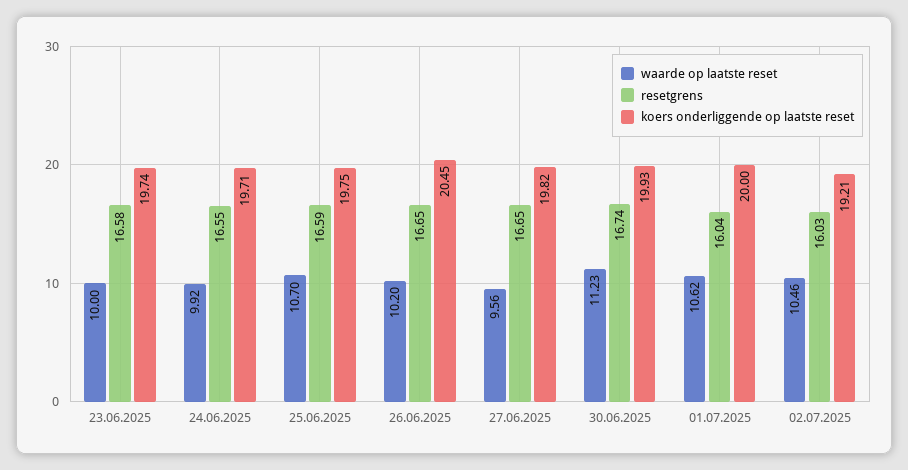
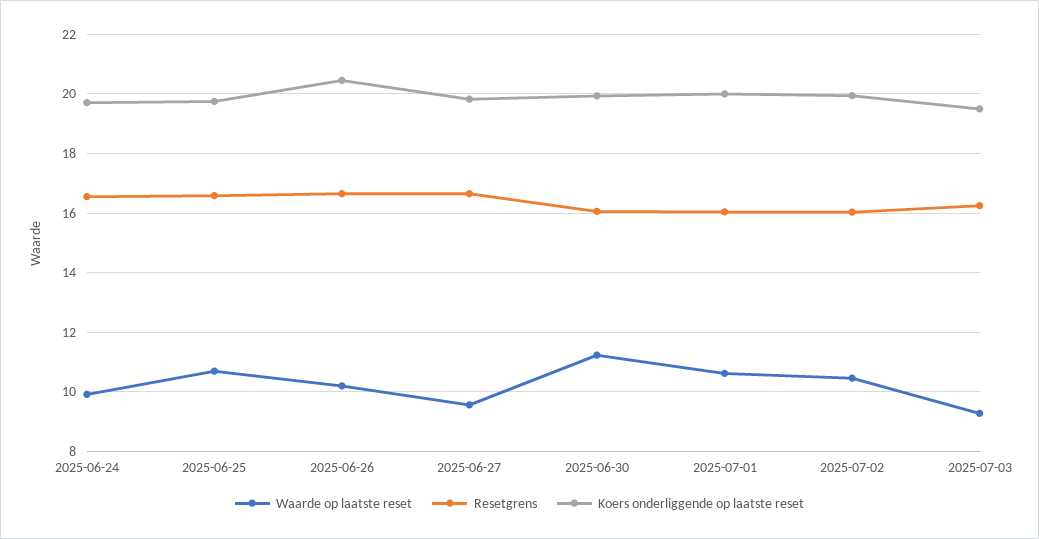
waarde op laatste reset, 23.06.2025: 10 -> none
resetgrens, 23.06.2025: 16.58 -> none
koers onderliggende op laatste reset, 23.06.2025: 19.74 -> none
resetgrens, 30.06.2025: 16.74 -> 16
koers onderliggende op laatste reset, 02.07.2025: 19.21 -> 20
waarde op laatste reset, 2025-07-03: none -> 9.25
resetgrens, 2025-07-03: none -> 16.25
koers onderliggende op laatste reset, 2025-07-03: none -> 19.5

